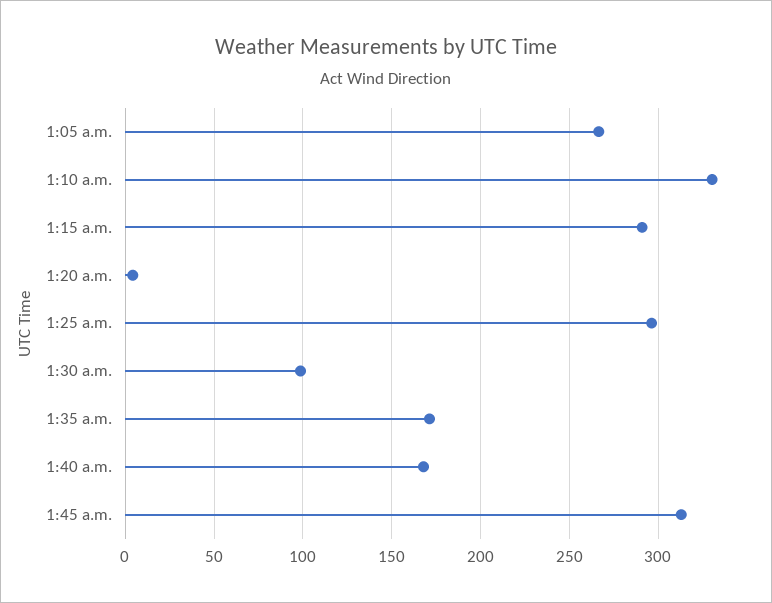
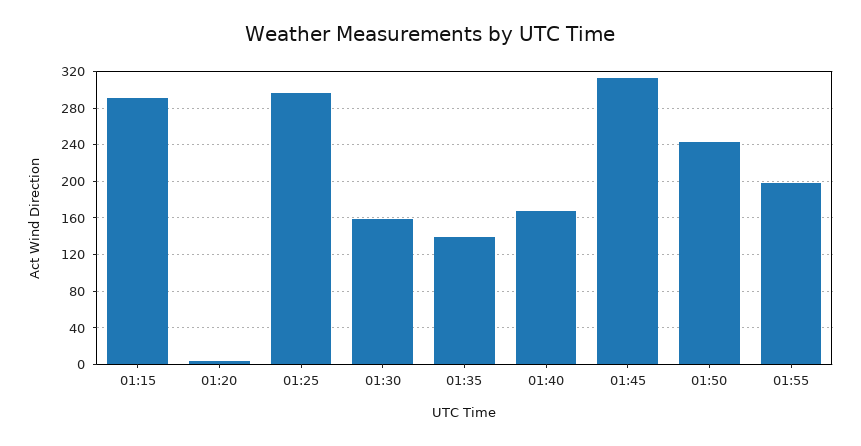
1:05 a.m.: 265 -> none
1:10 a.m.: 330 -> none
1:30 a.m.: 100 -> 160
1:35 a.m.: 170 -> 140
01:50: none -> 240
01:55: none -> 200

